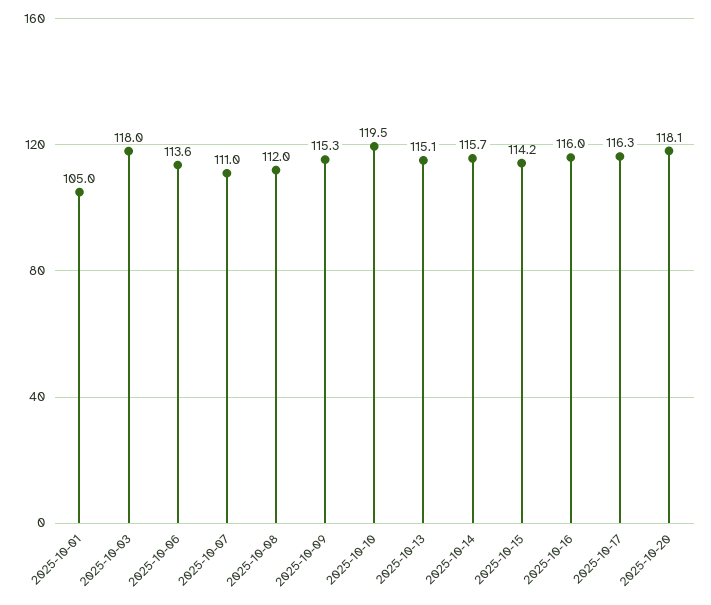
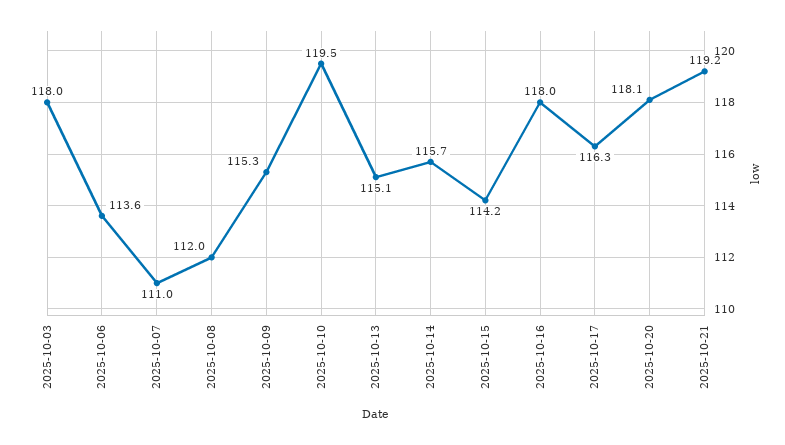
2025-10-01: 105 -> none
2025-10-16: 116 -> 118
2025-10-21: none -> 119.2

